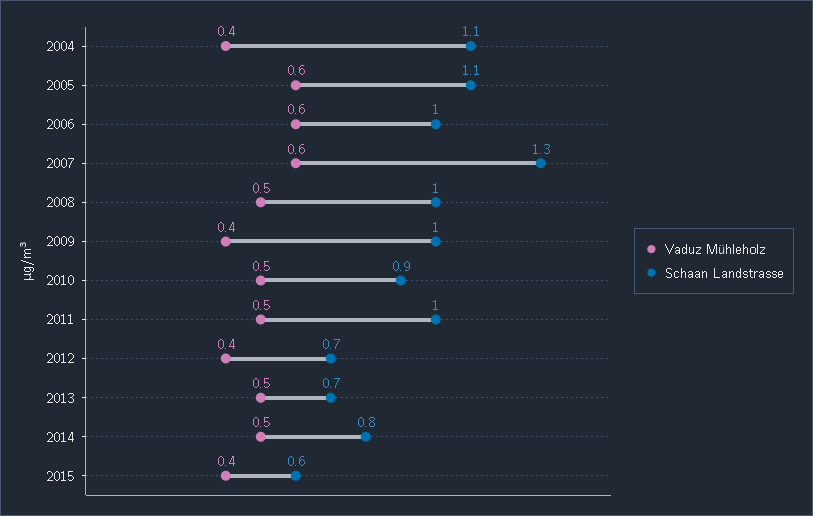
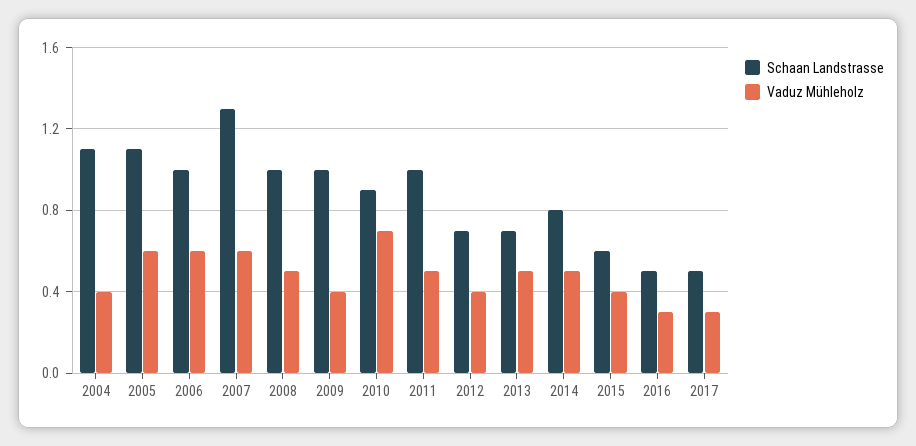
Vaduz Mühleholz, 2010: 0.5 -> 0.7
Schaan Landstrasse, 2016: none -> 0.5
Vaduz Mühleholz, 2016: none -> 0.3
Schaan Landstrasse, 2017: none -> 0.5
Vaduz Mühleholz, 2017: none -> 0.3

